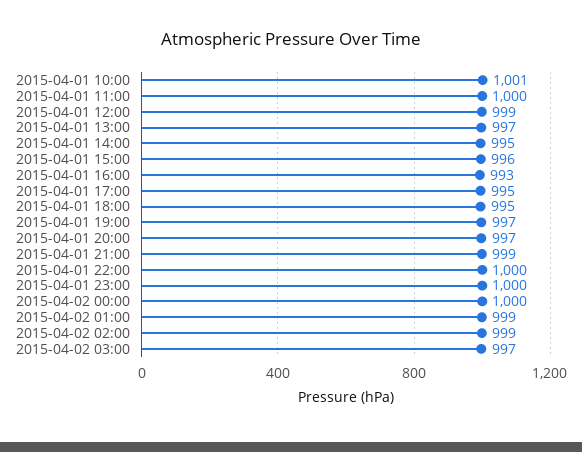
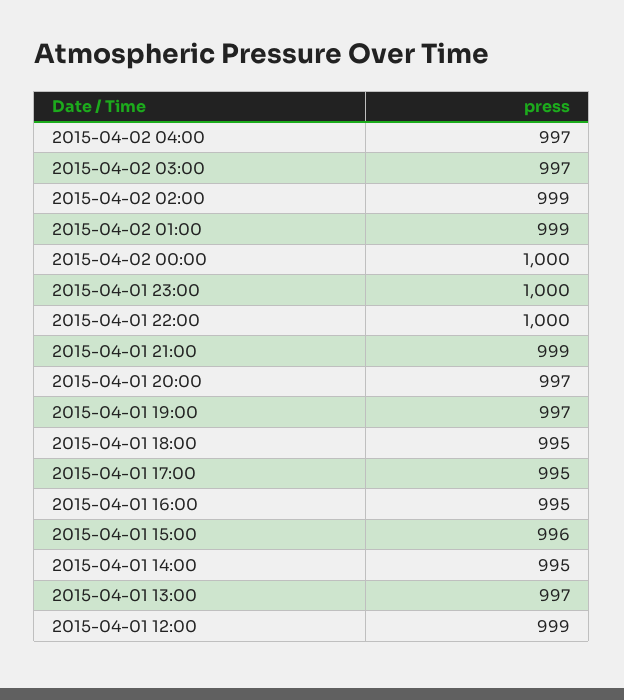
2015-04-01 10:00: 1001 -> none
2015-04-01 11:00: 1000 -> none
2015-04-01 16:00: 993 -> 995
2015-04-02 04:00: none -> 997

